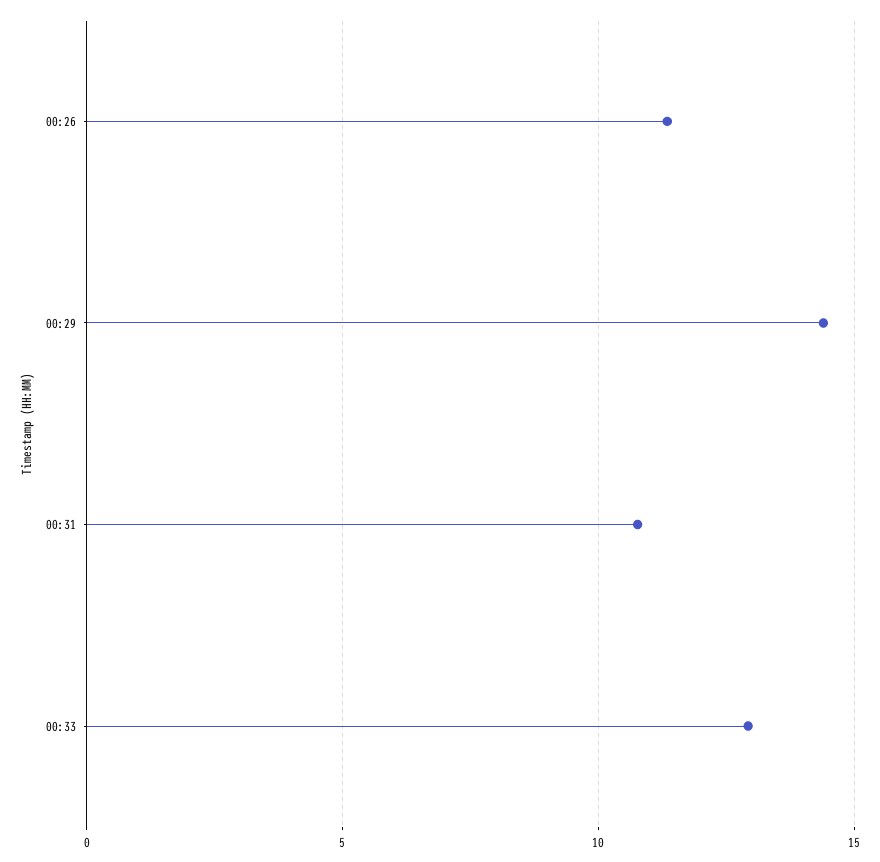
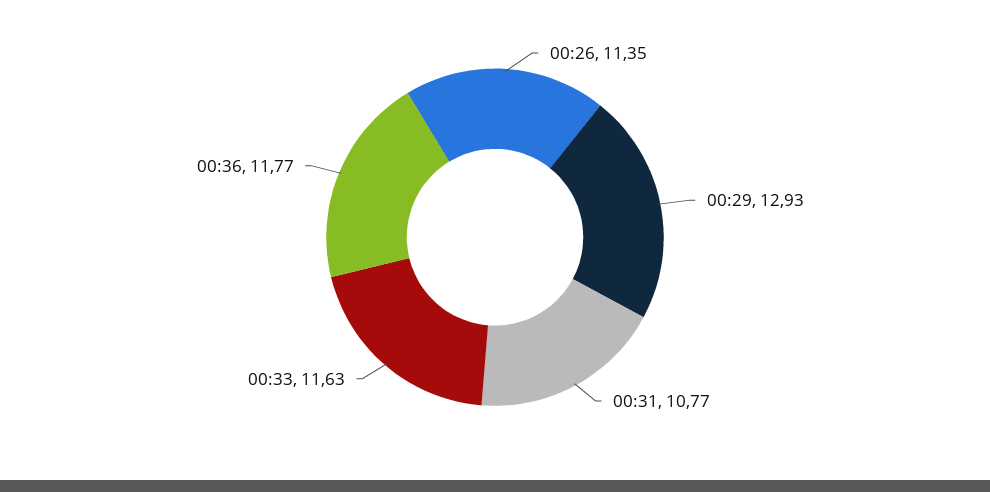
00:29: 14.5 -> 12.93
00:33: 13 -> 11.63
00:36: none -> 11.77

